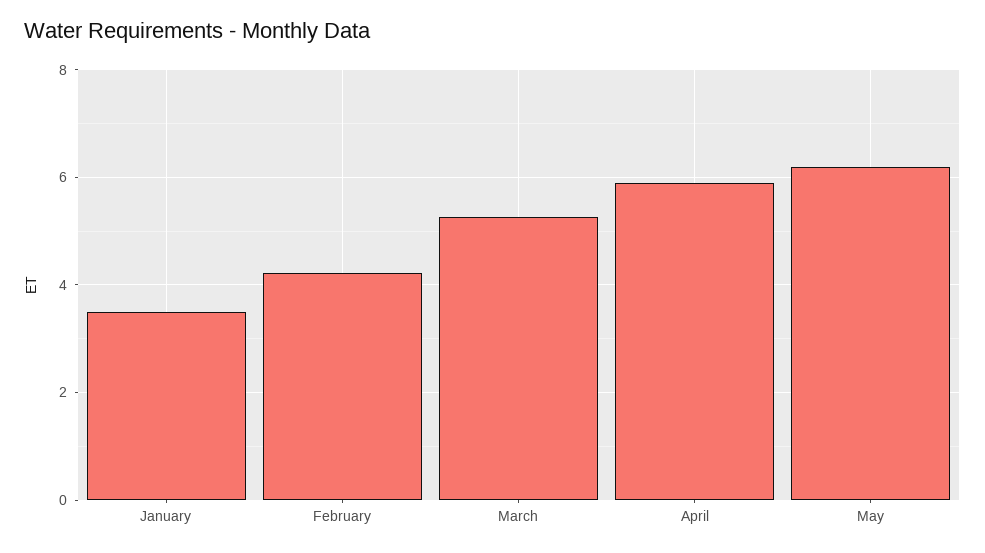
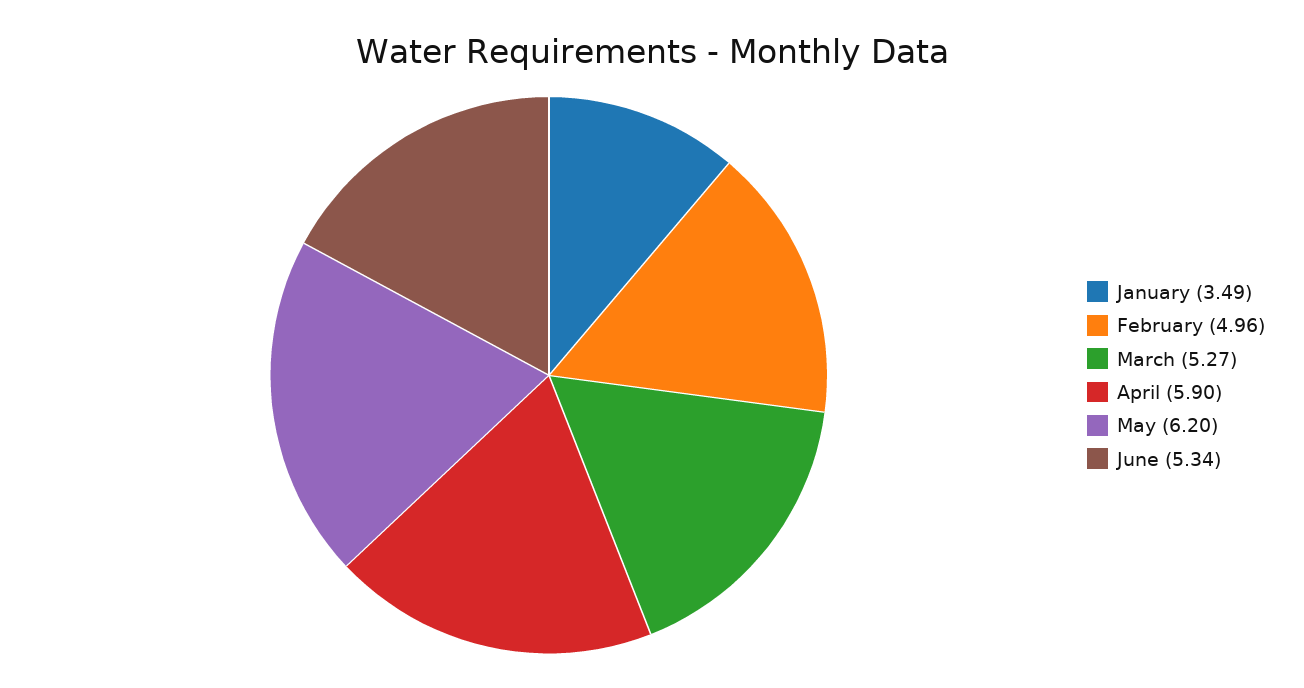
February: 4.2 -> 4.96
June: none -> 5.34

